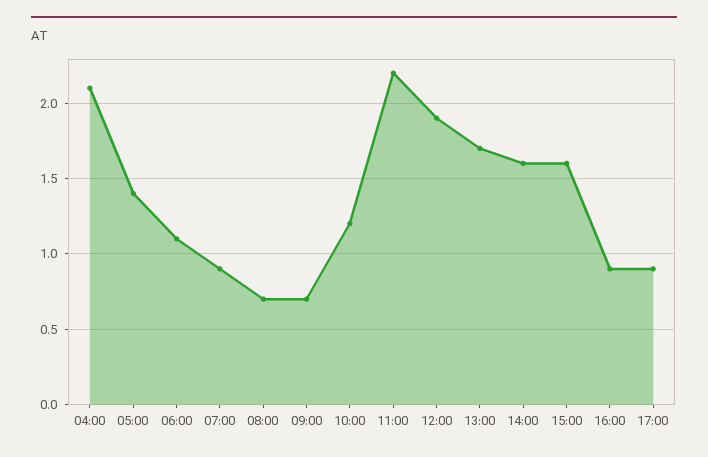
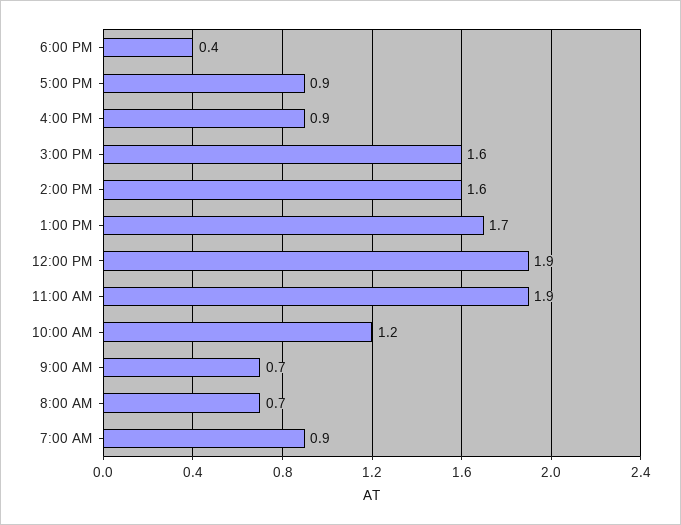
04:00: 2.1 -> none
05:00: 1.4 -> none
06:00: 1.1 -> none
11:00: 2.2 -> 1.9
6:00 PM: none -> 0.4

